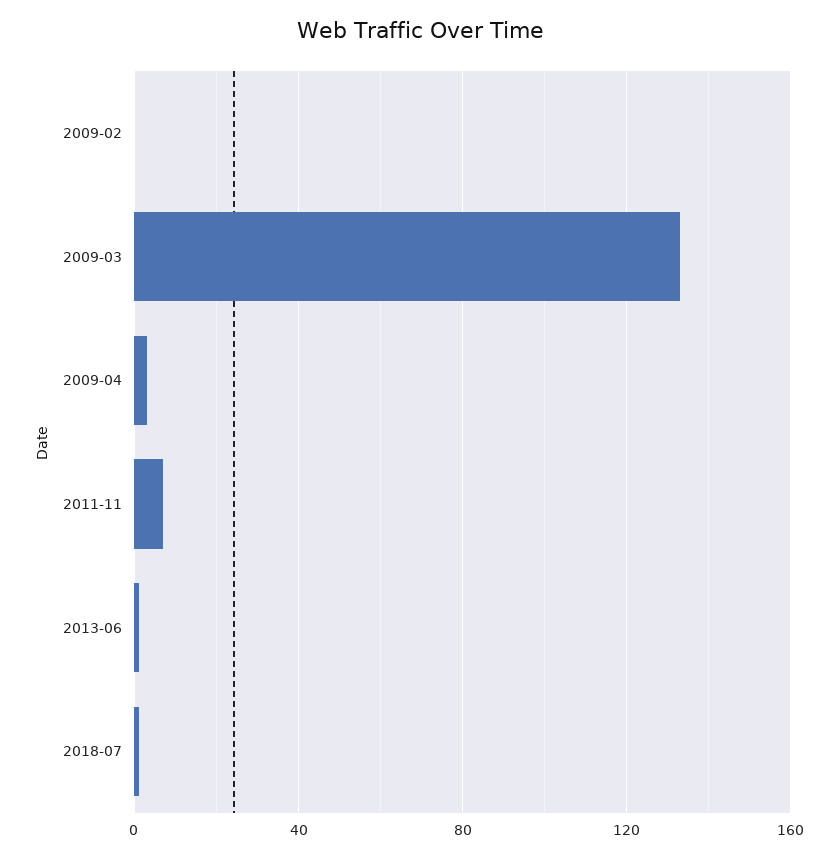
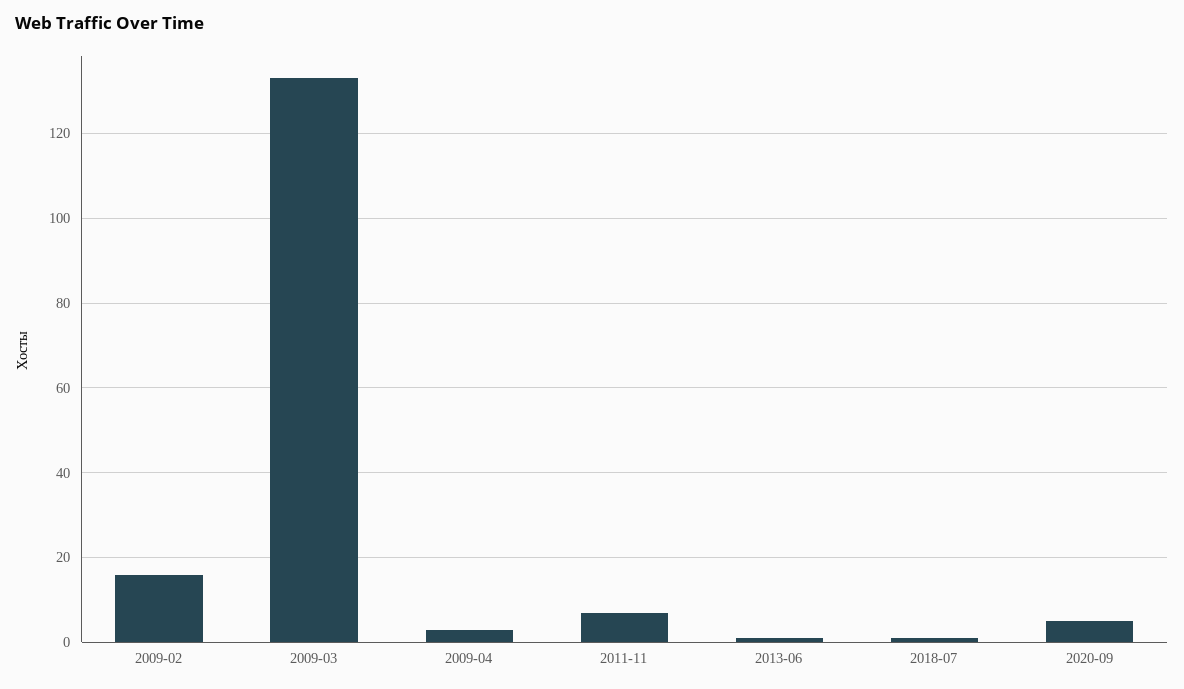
2009-02: 0 -> 15
2020-09: none -> 5

